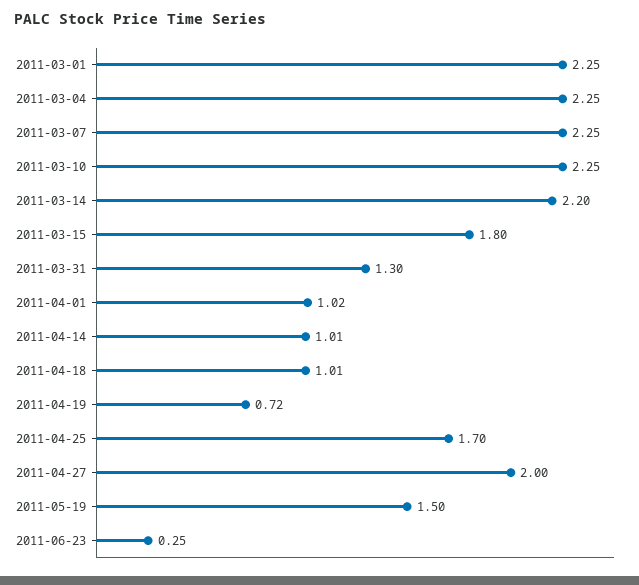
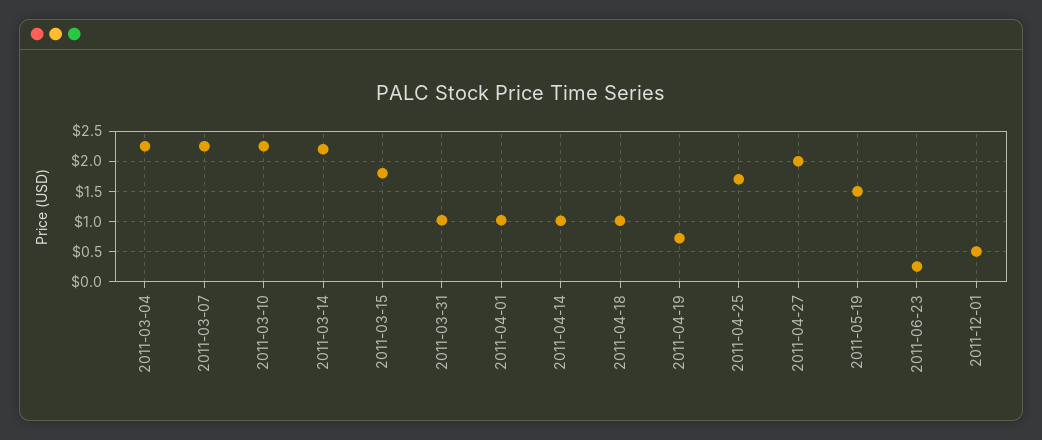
2011-03-01: 2.25 -> none
2011-03-31: 1.3 -> 1
2011-12-01: none -> 0.5

